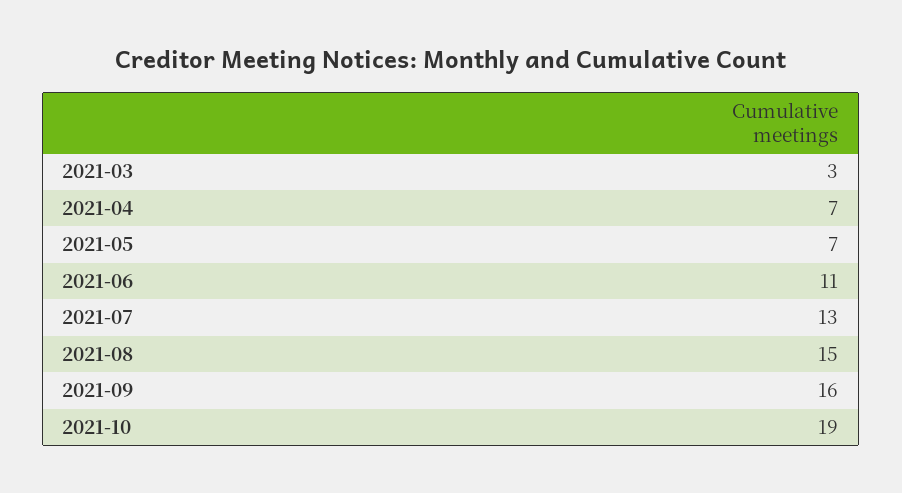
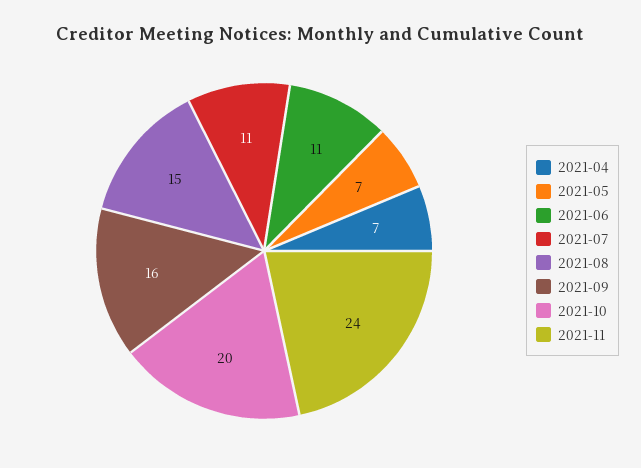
2021-03: 3 -> none
2021-07: 13 -> 11
2021-10: 19 -> 20
2021-11: none -> 24

